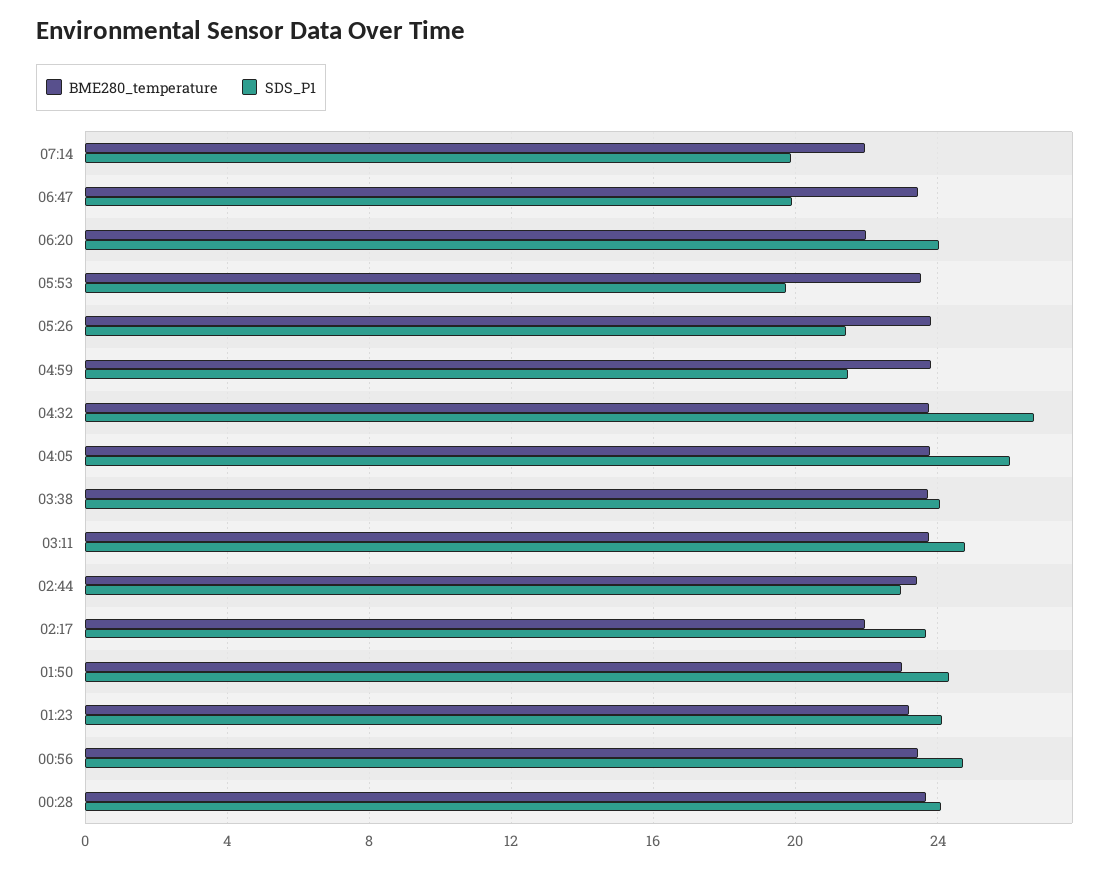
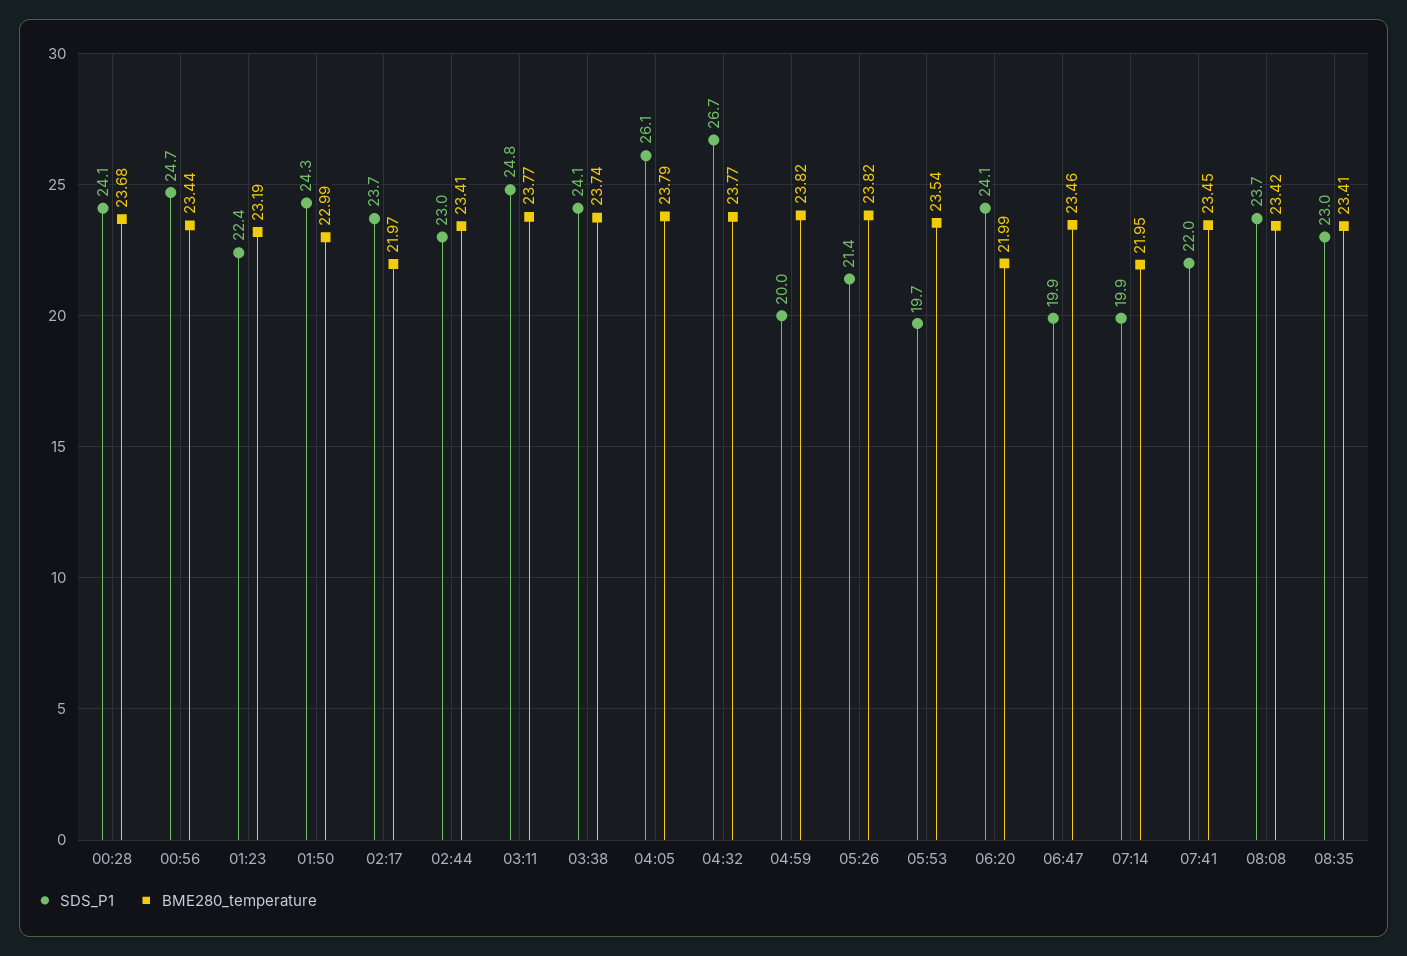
SDS_P1, 04:59: 21.5 -> 20
SDS_P1, 01:23: 24 -> 22.4
SDS_P1, 07:41: none -> 22
BME280_temperature, 07:41: none -> 23.45
SDS_P1, 08:08: none -> 23.7
BME280_temperature, 08:08: none -> 23.42
SDS_P1, 08:35: none -> 23
BME280_temperature, 08:35: none -> 23.41

